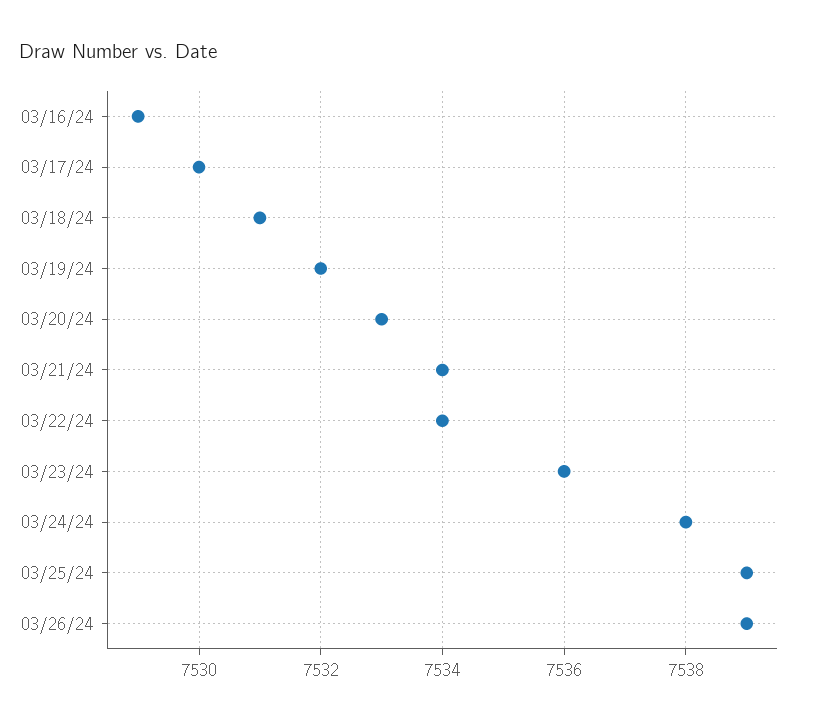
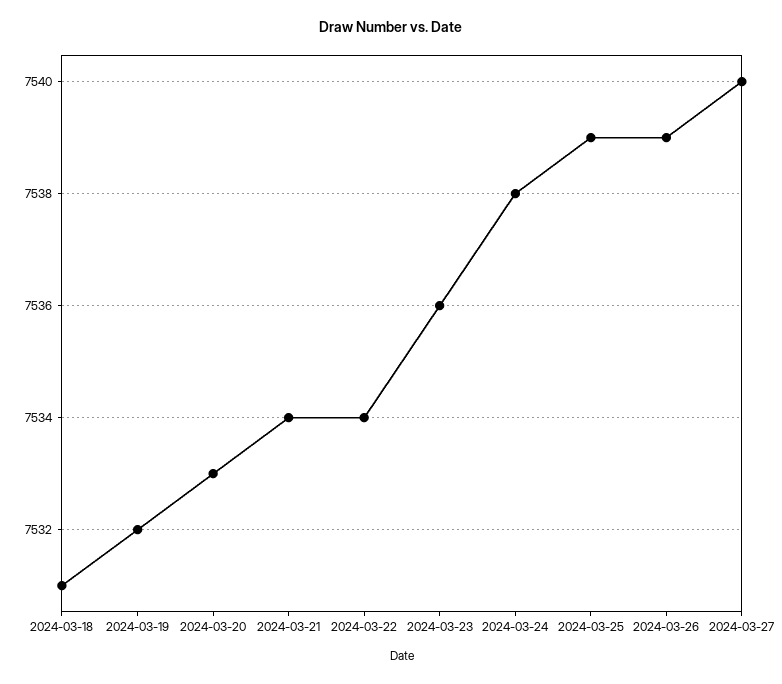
03/16/24: 7529 -> none
03/17/24: 7530 -> none
2024-03-27: none -> 7540

